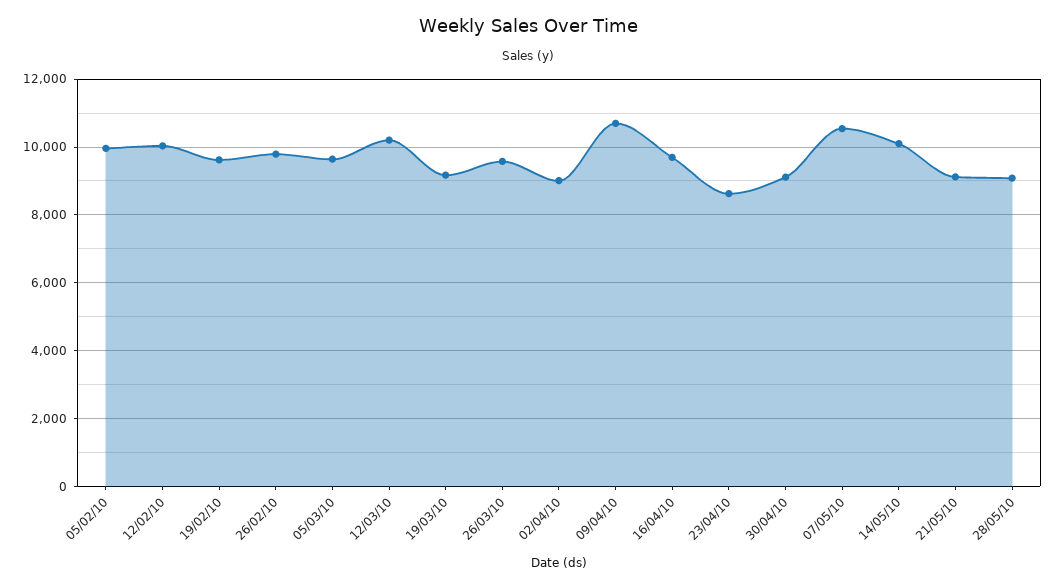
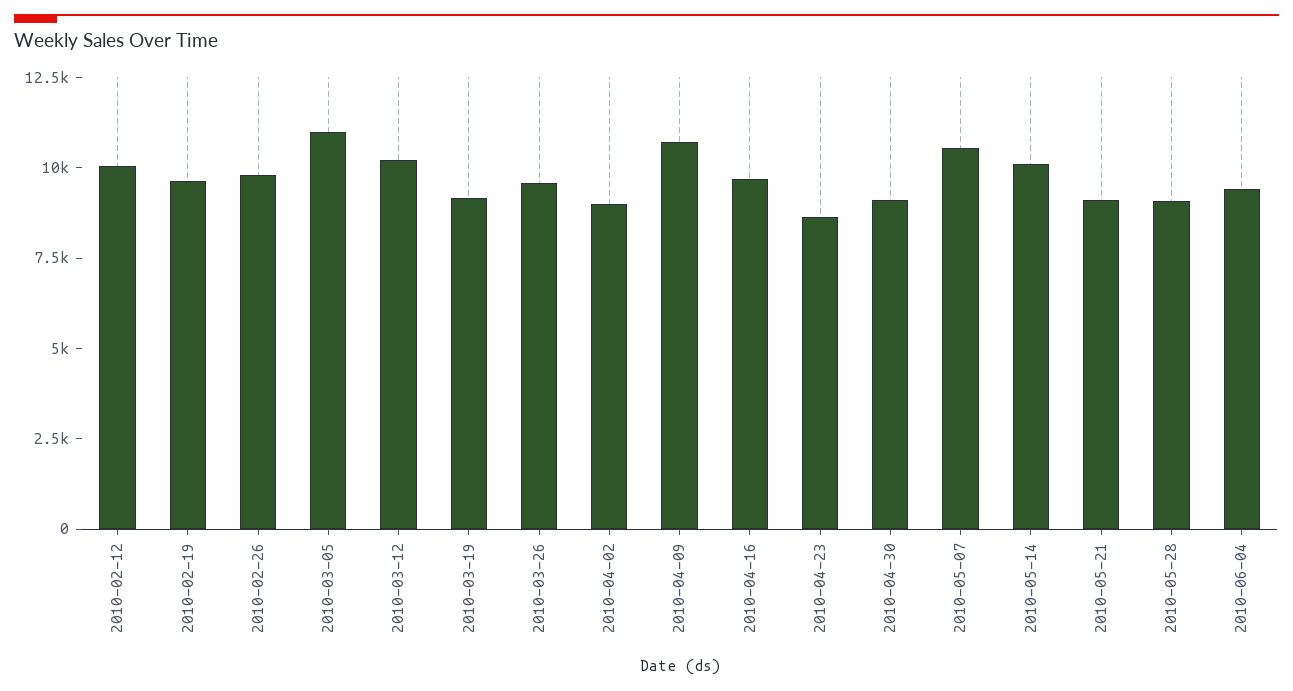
05/02/10: 10000 -> none
05/03/10: 9600 -> 11000
2010-06-04: none -> 9500

